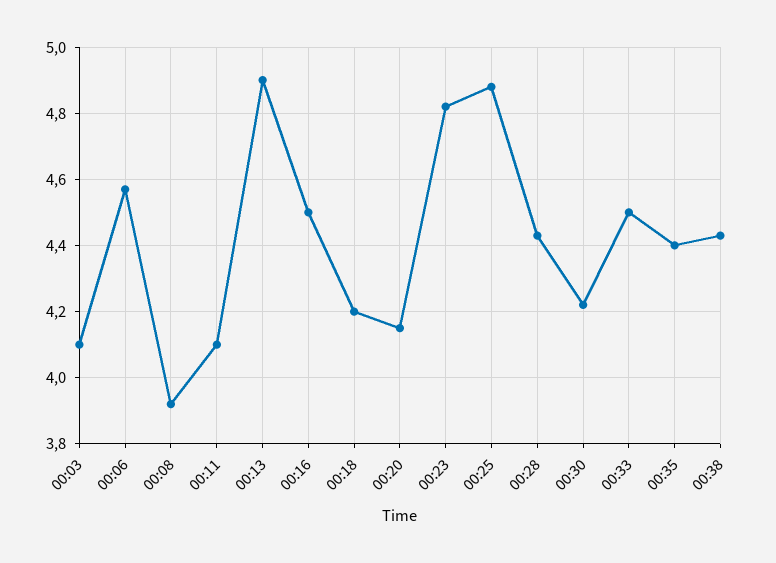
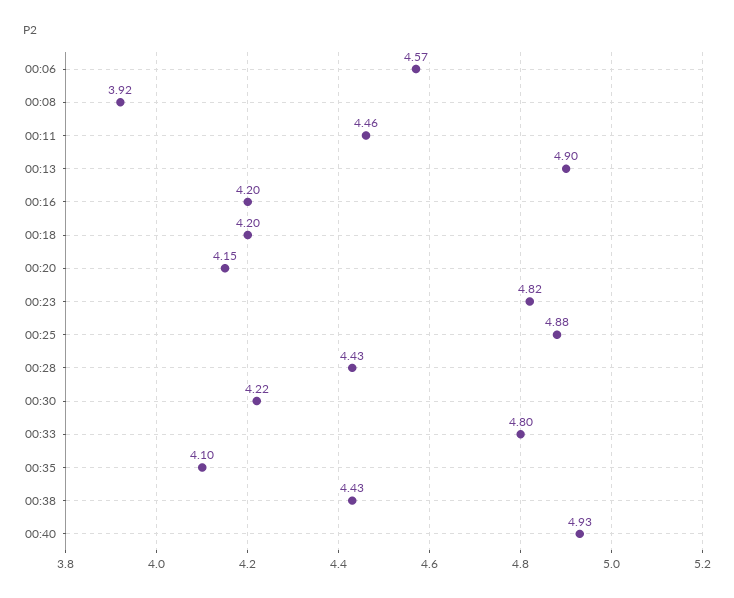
00:03: 4.1 -> none
00:11: 4.1 -> 4.46
00:16: 4.5 -> 4.2
00:33: 4.5 -> 4.8
00:35: 4.4 -> 4.1
00:40: none -> 4.93

